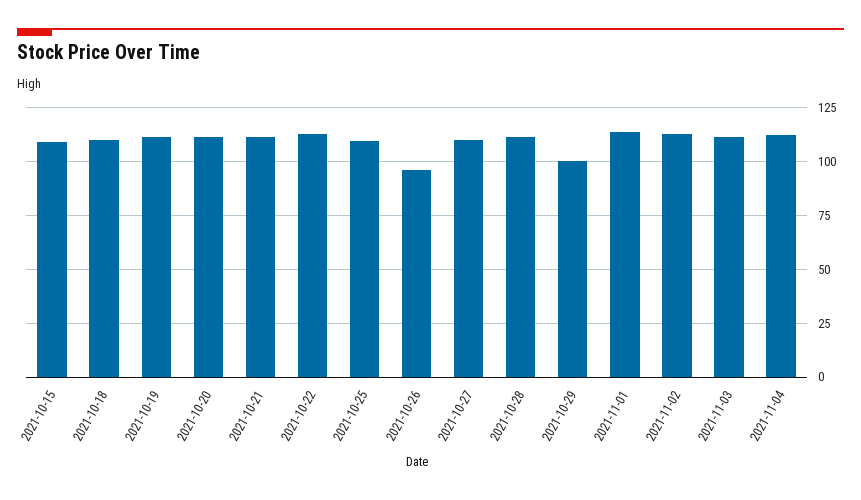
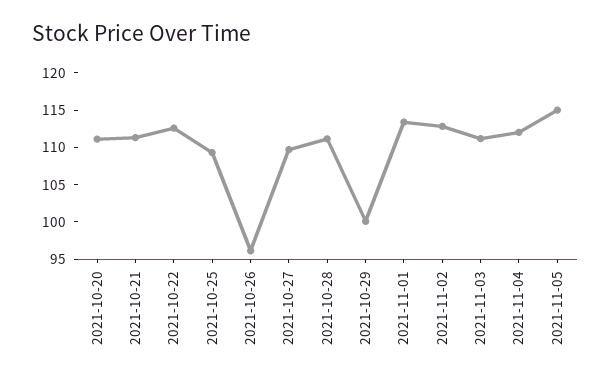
2021-10-15: 110 -> none
2021-10-18: 110 -> none
2021-10-19: 110 -> none
2021-11-05: none -> 115

